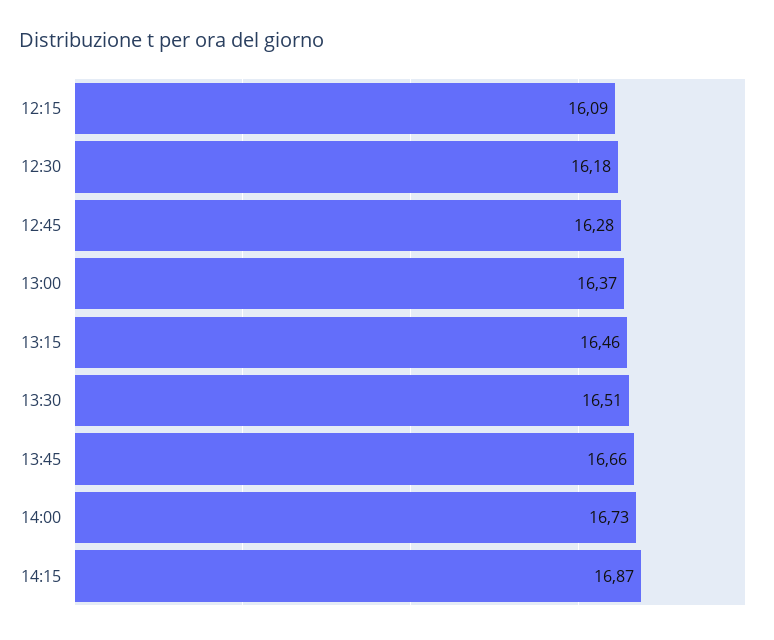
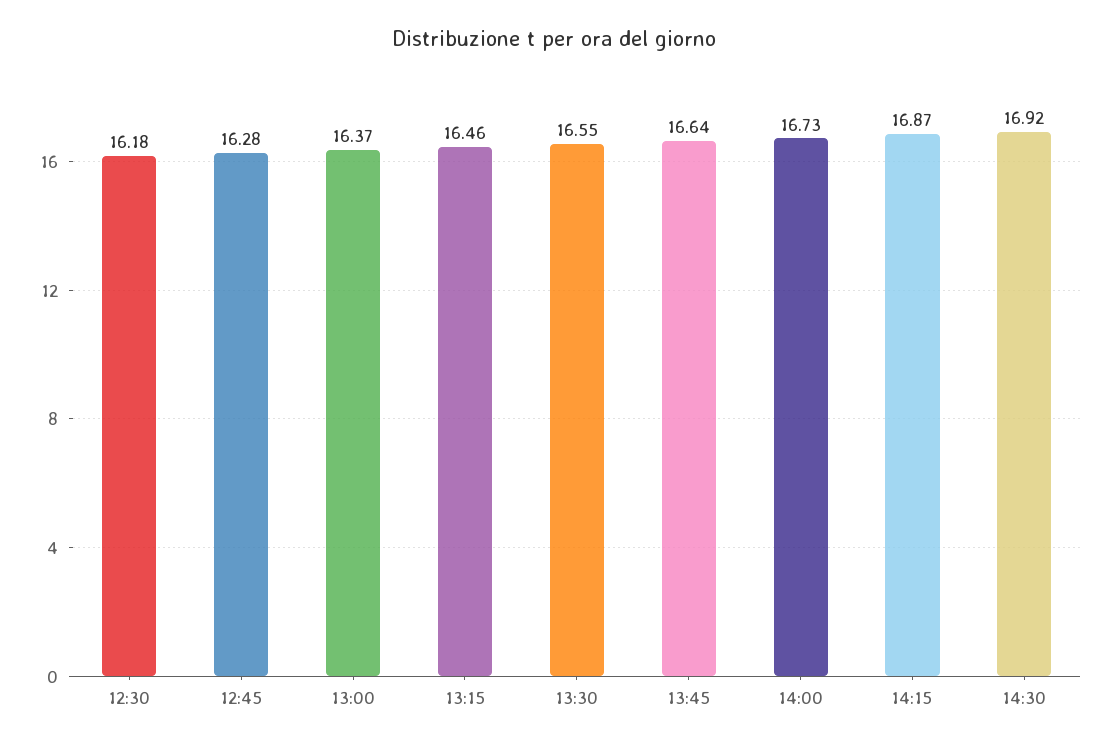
12:15: 16.09 -> none
13:30: 16.51 -> 16.55
13:45: 16.66 -> 16.64
14:30: none -> 16.92

